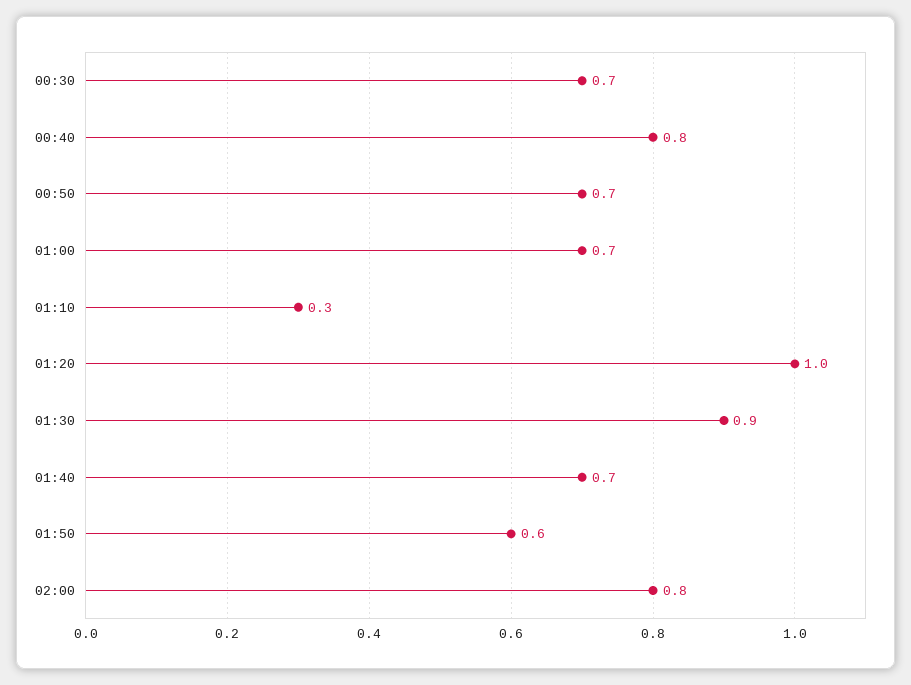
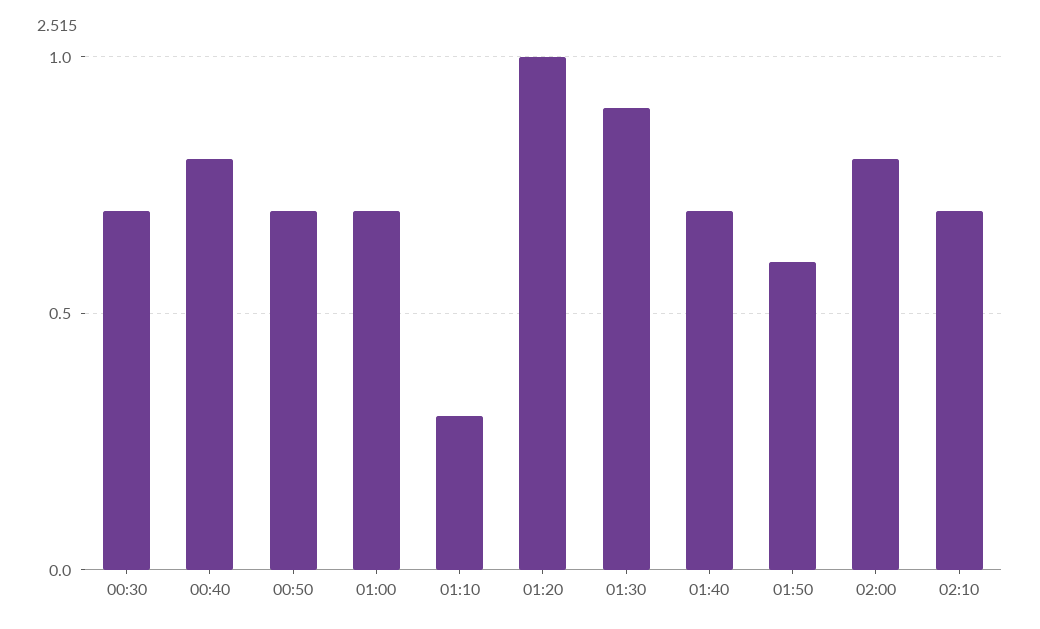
02:10: none -> 0.7

